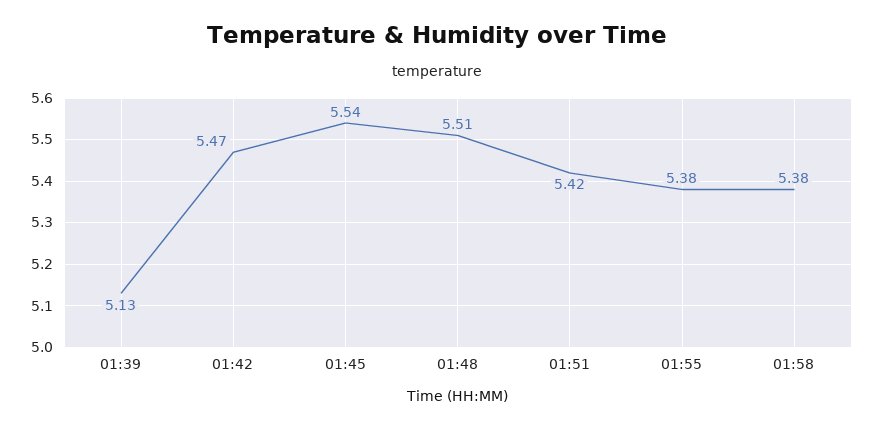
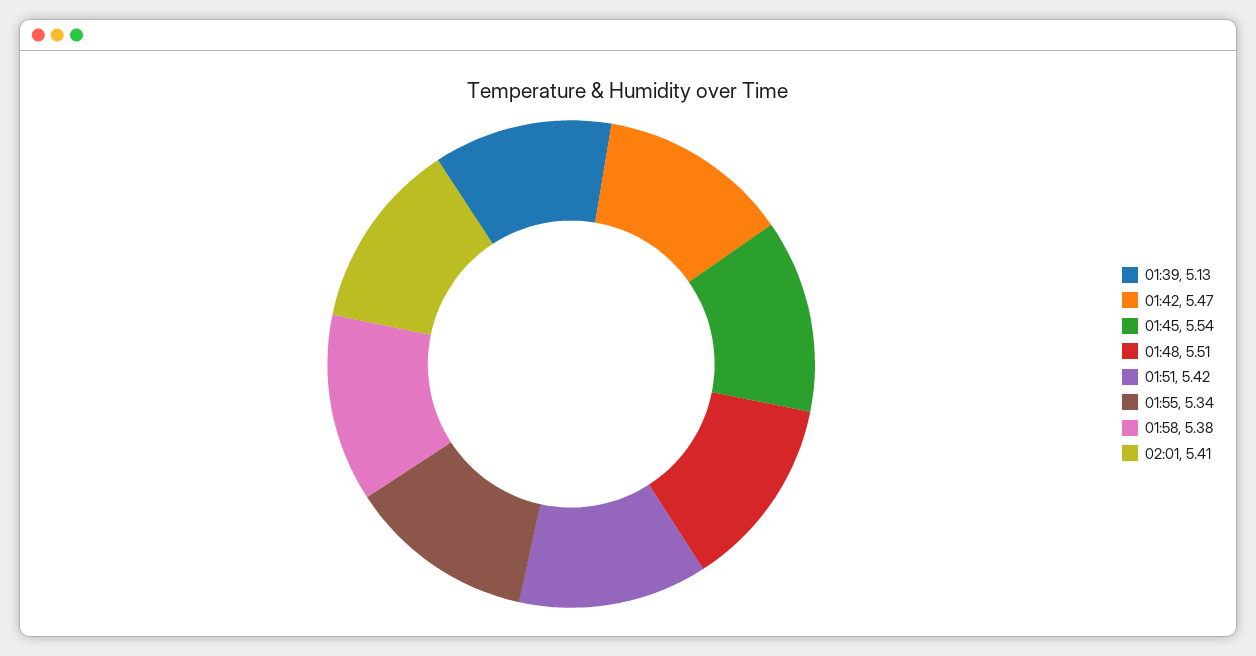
01:55: 5.38 -> 5.34
02:01: none -> 5.41

